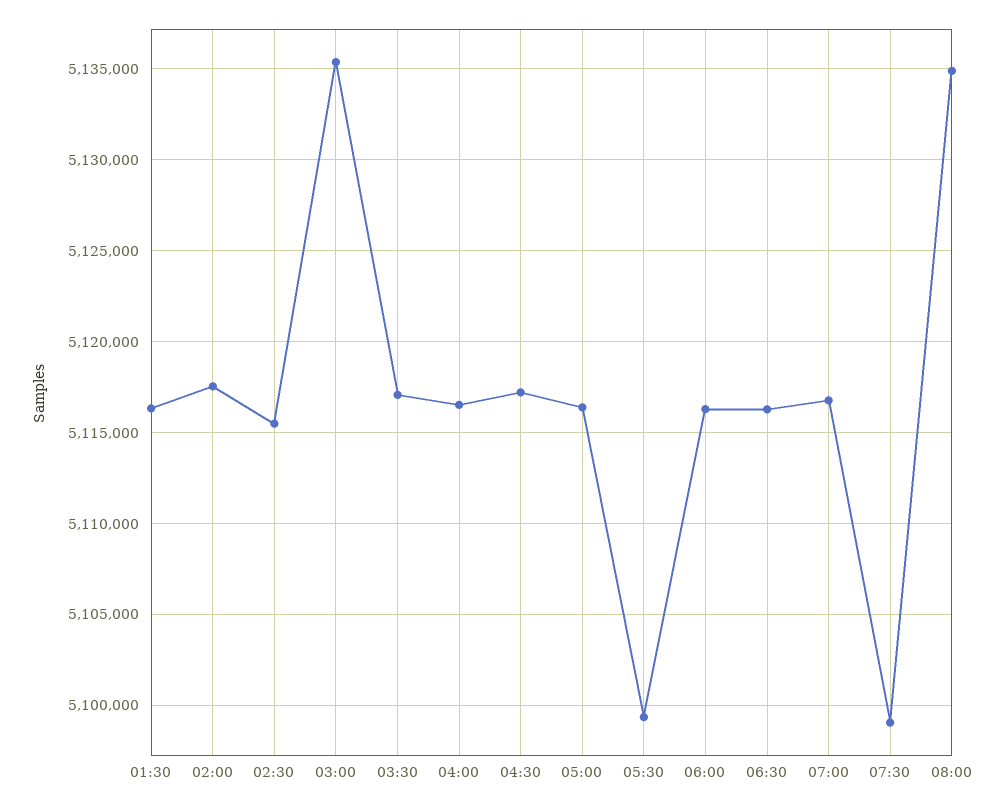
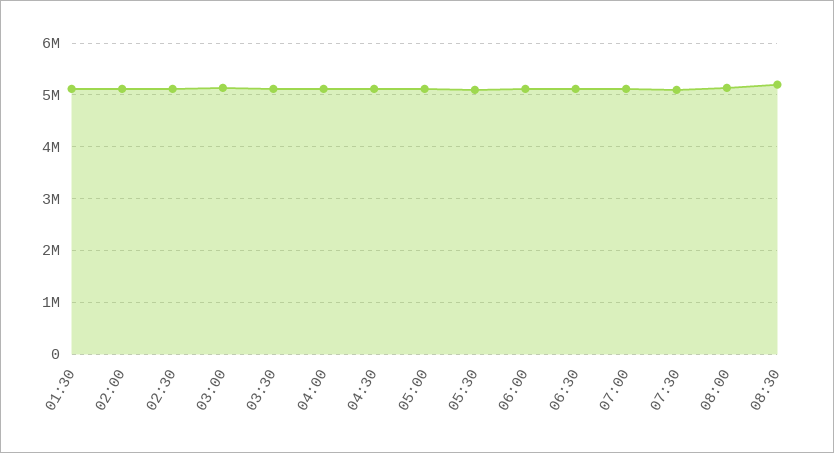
08:30: none -> 5200000

